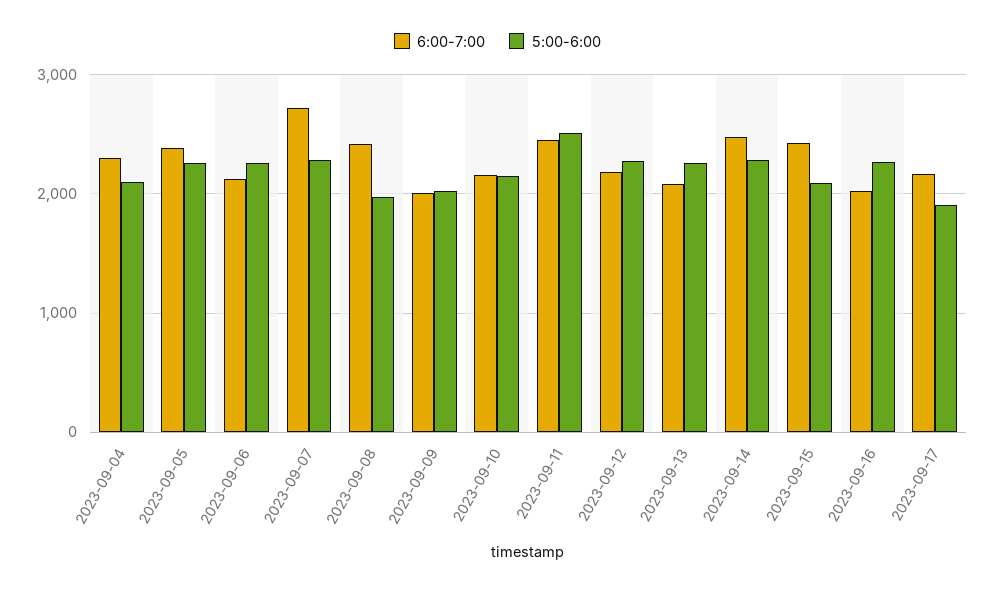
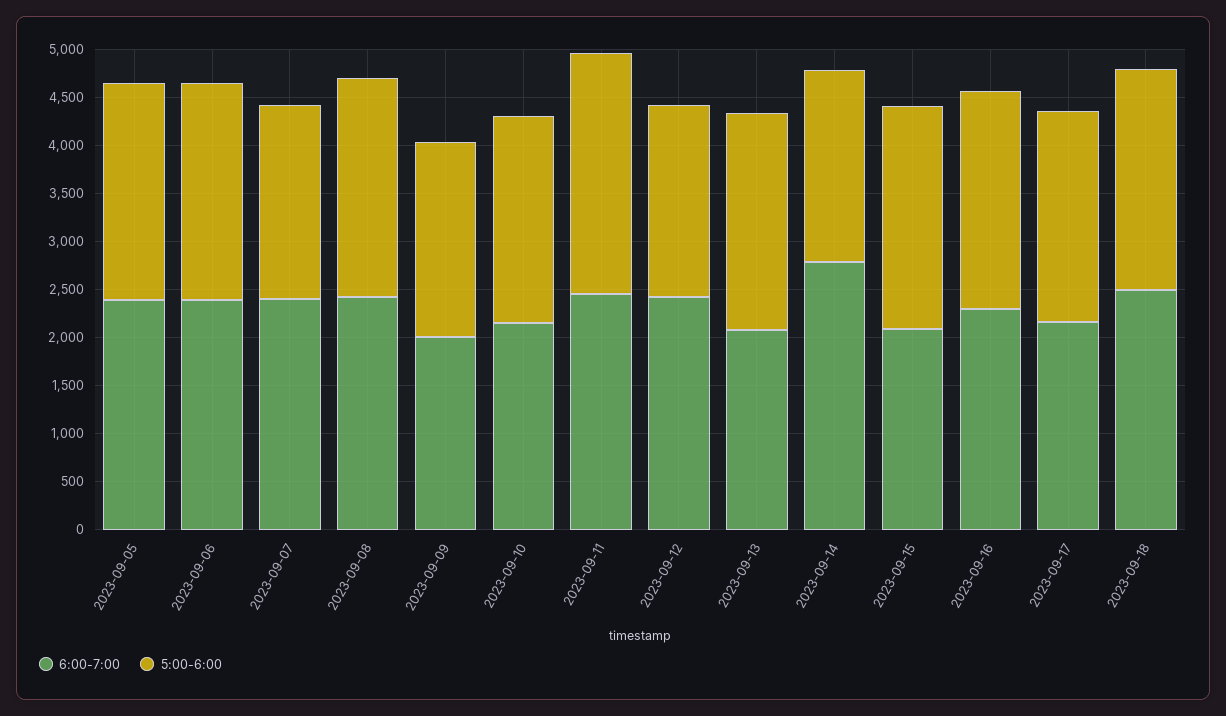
6:00-7:00, 2023-09-04: 2300 -> none
5:00-6:00, 2023-09-04: 2100 -> none
6:00-7:00, 2023-09-06: 2100 -> 2400
6:00-7:00, 2023-09-07: 2700 -> 2400
5:00-6:00, 2023-09-07: 2300 -> 2000
5:00-6:00, 2023-09-08: 2000 -> 2300
6:00-7:00, 2023-09-12: 2200 -> 2400
5:00-6:00, 2023-09-12: 2300 -> 2000
6:00-7:00, 2023-09-14: 2500 -> 2800
5:00-6:00, 2023-09-14: 2300 -> 2000
6:00-7:00, 2023-09-15: 2400 -> 2100
5:00-6:00, 2023-09-15: 2100 -> 2300
6:00-7:00, 2023-09-16: 2000 -> 2300
5:00-6:00, 2023-09-17: 1900 -> 2200
6:00-7:00, 2023-09-18: none -> 2500
5:00-6:00, 2023-09-18: none -> 2300

